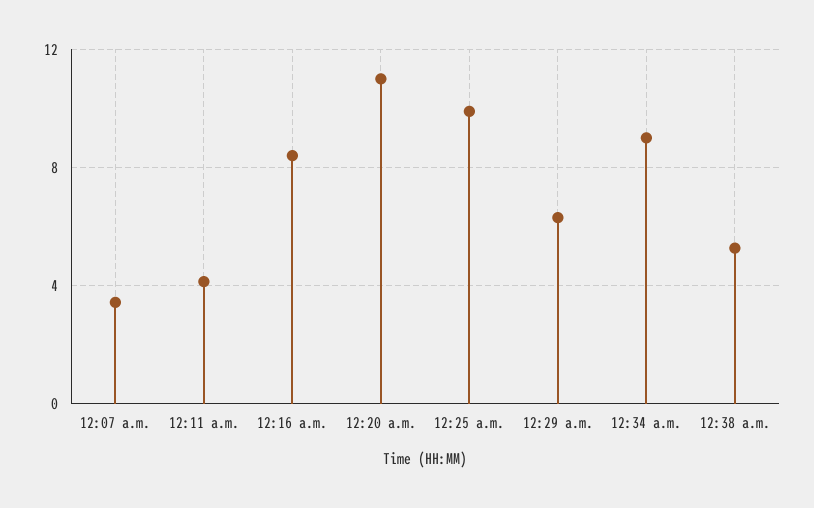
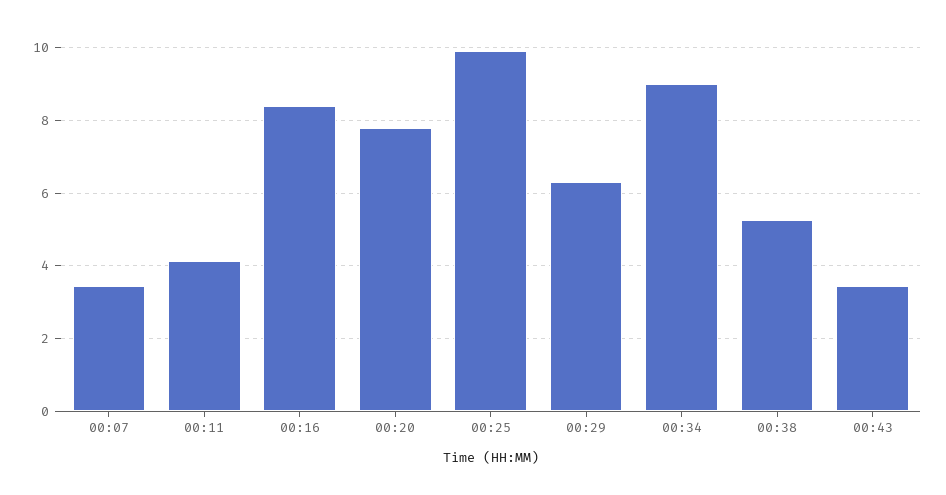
12:20 a.m.: 11 -> 7.8
00:43: none -> 3.4

